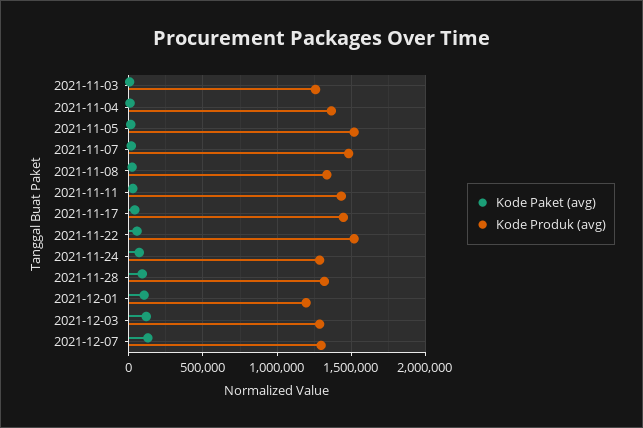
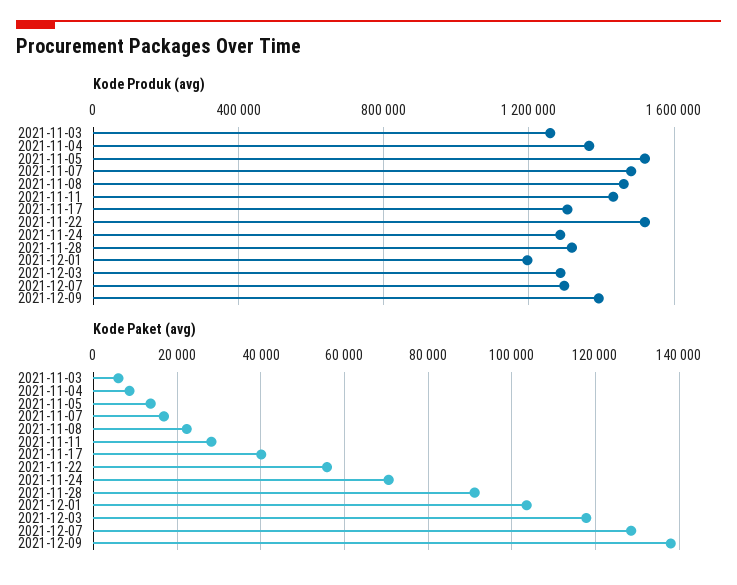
Kode Produk (avg), 2021-11-08: 1350000 -> 1450000
Kode Produk (avg), 2021-11-17: 1450000 -> 1300000
Kode Produk (avg), 2021-12-09: none -> 1400000
Kode Paket (avg), 2021-12-09: none -> 138000

